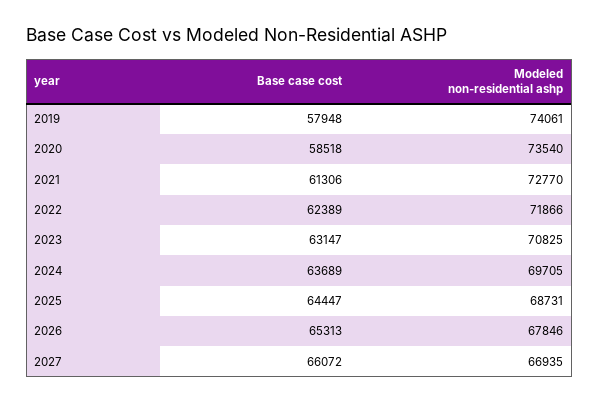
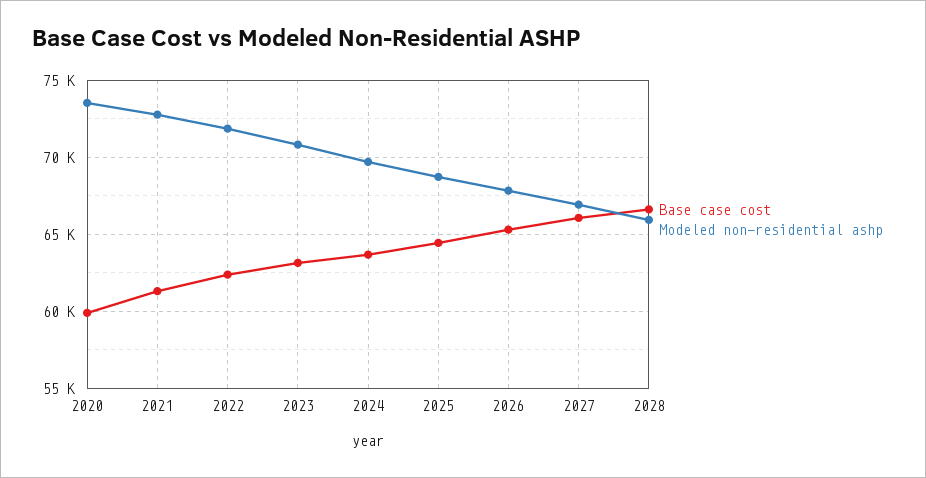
Base case cost, 2019: 57948 -> none
Modeled non-residential ashp, 2019: 74061 -> none
Base case cost, 2020: 58518 -> 60000
Base case cost, 2028: none -> 66500
Modeled non-residential ashp, 2028: none -> 66000

